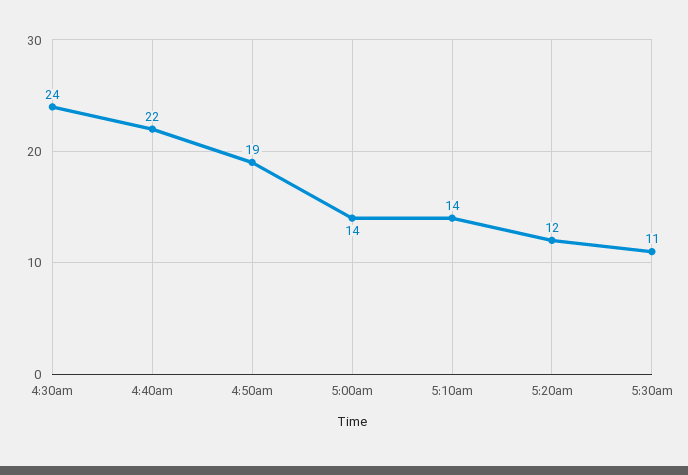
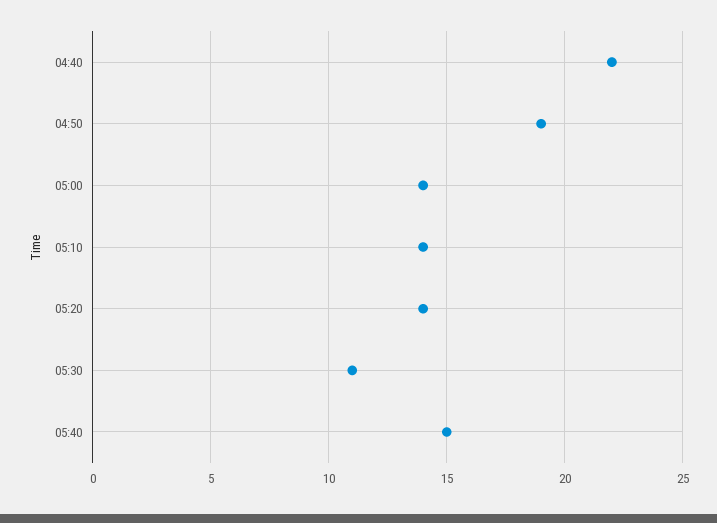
4:30am: 24 -> none
5:20am: 12 -> 14
05:40: none -> 15

